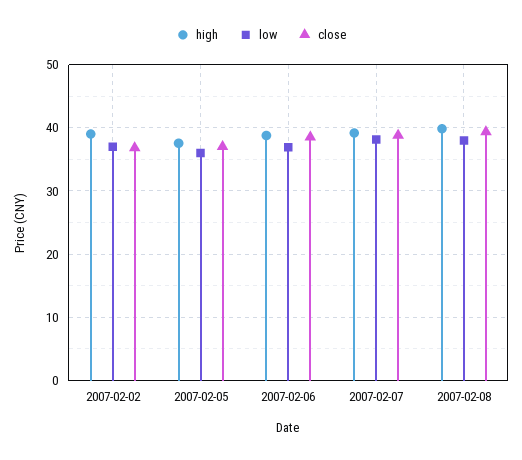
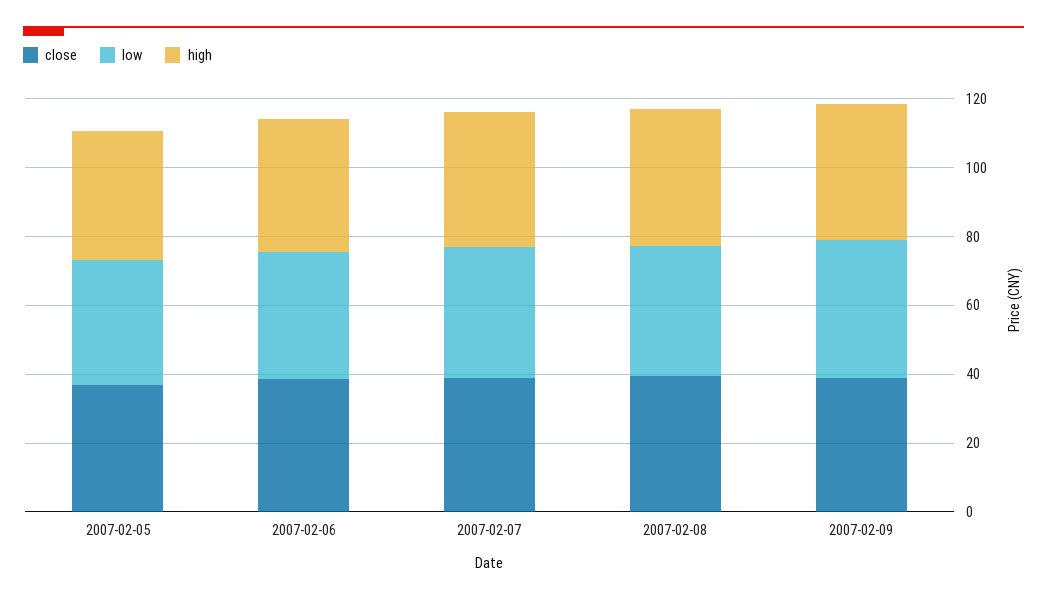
high, 2007-02-02: 39 -> none
low, 2007-02-02: 37 -> none
close, 2007-02-02: 37 -> none
close, 2007-02-09: none -> 40
low, 2007-02-09: none -> 40
high, 2007-02-09: none -> 40

